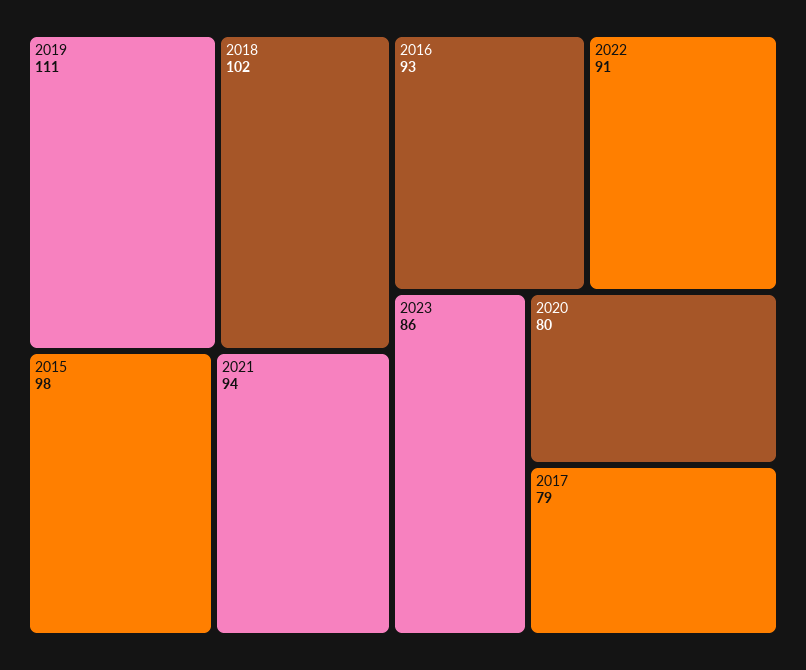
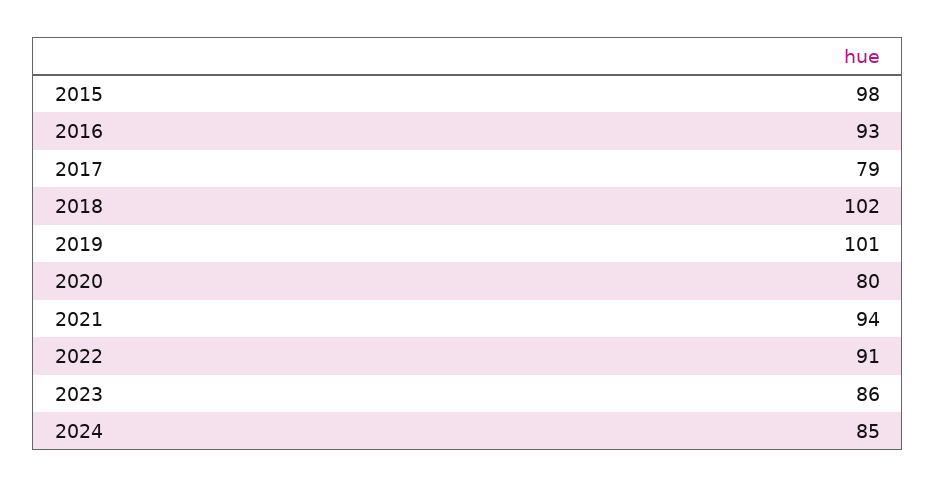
2019: 111 -> 101
2024: none -> 85

